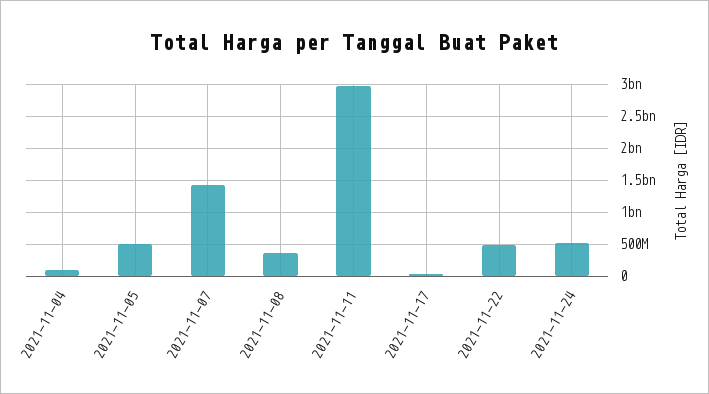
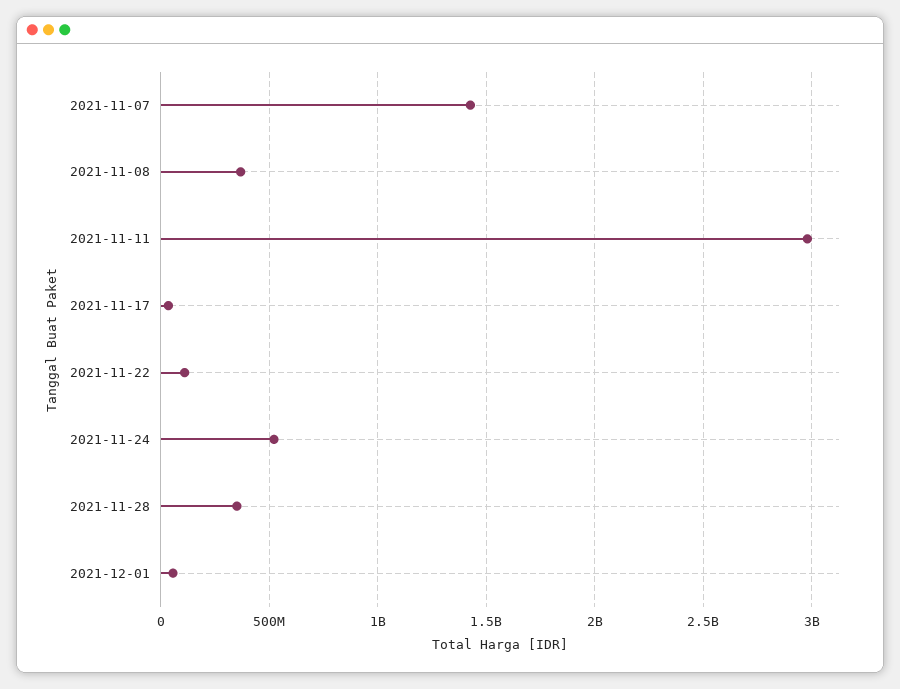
2021-11-04: 100000000 -> none
2021-11-05: 500000000 -> none
2021-11-22: 500000000 -> 100000000
2021-11-28: none -> 350000000
2021-12-01: none -> 50000000

